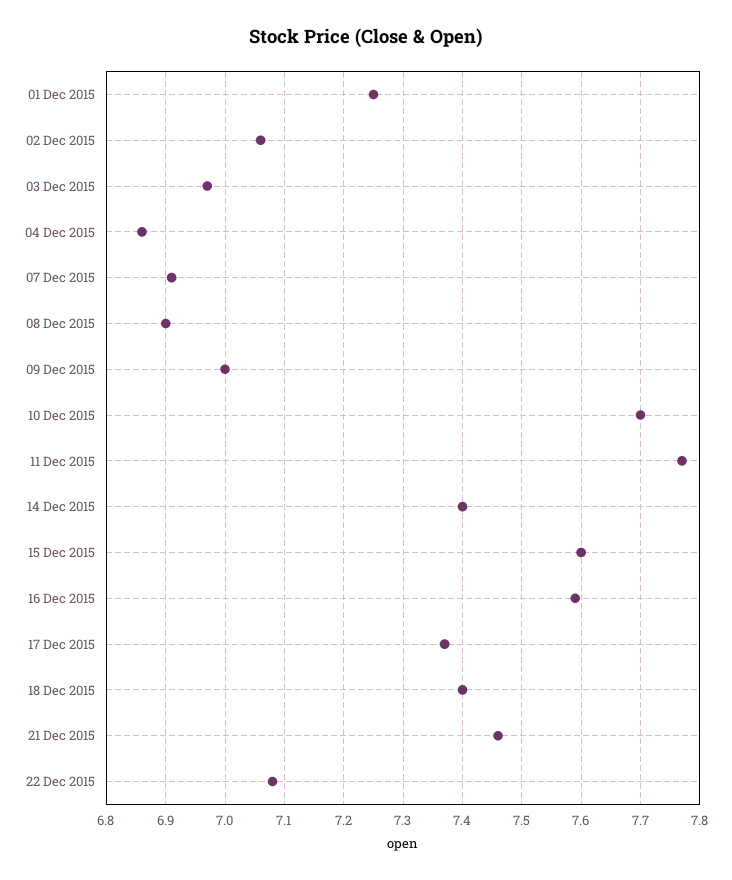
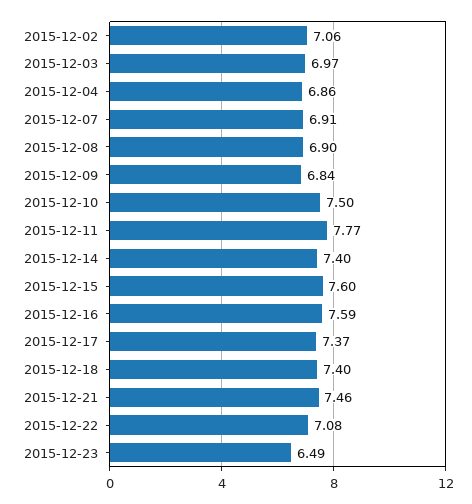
01 Dec 2015: 7.25 -> none
09 Dec 2015: 7 -> 6.84
10 Dec 2015: 7.7 -> 7.5
2015-12-23: none -> 6.49

